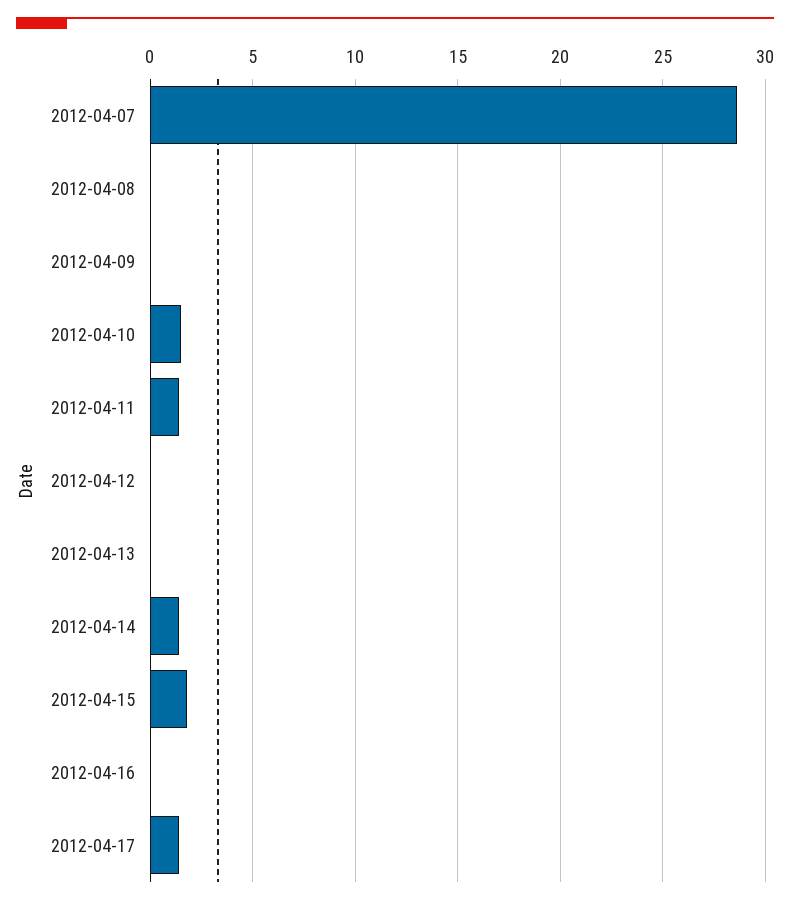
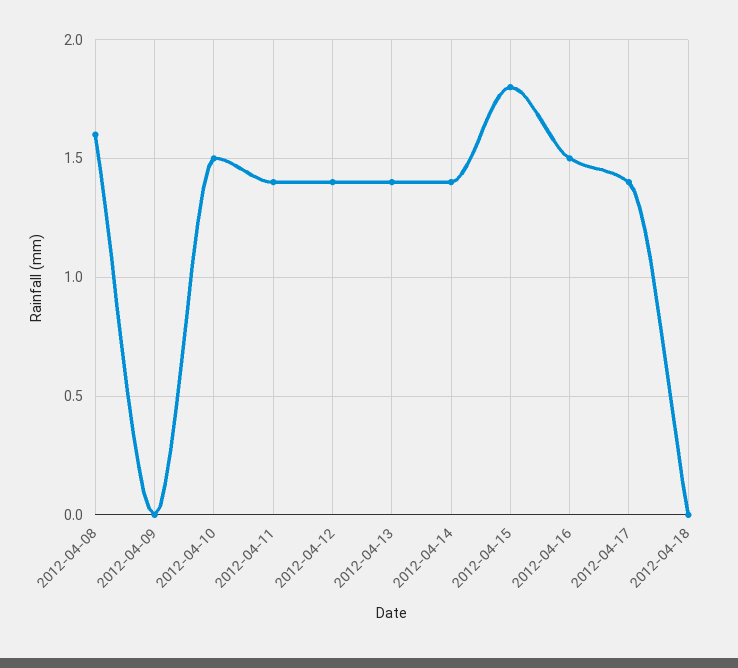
2012-04-07: 28.5 -> none
2012-04-08: 0 -> 1.6
2012-04-12: 0 -> 1.4
2012-04-13: 0 -> 1.4
2012-04-16: 0 -> 1.5
2012-04-18: none -> 0

